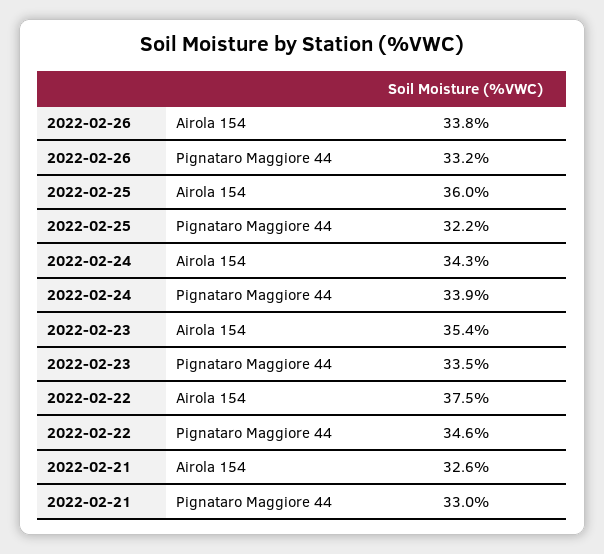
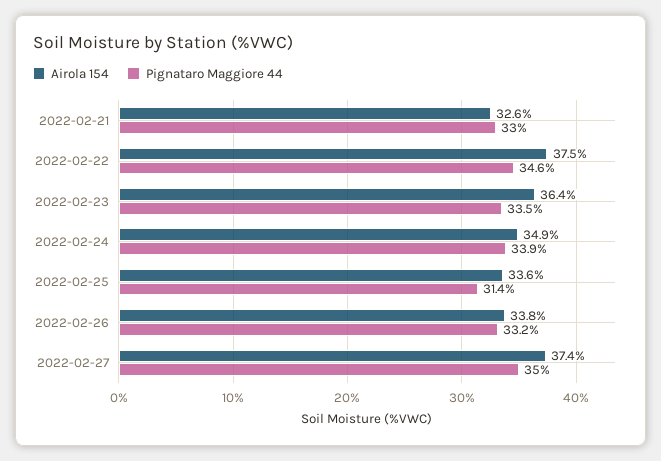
Airola 154, 2022-02-25: 36 -> 33.6
Pignataro Maggiore 44, 2022-02-25: 32.2 -> 31.4
Airola 154, 2022-02-24: 34.3 -> 34.9
Airola 154, 2022-02-23: 35.4 -> 36.4
Airola 154, 2022-02-27: none -> 37.4
Pignataro Maggiore 44, 2022-02-27: none -> 35

